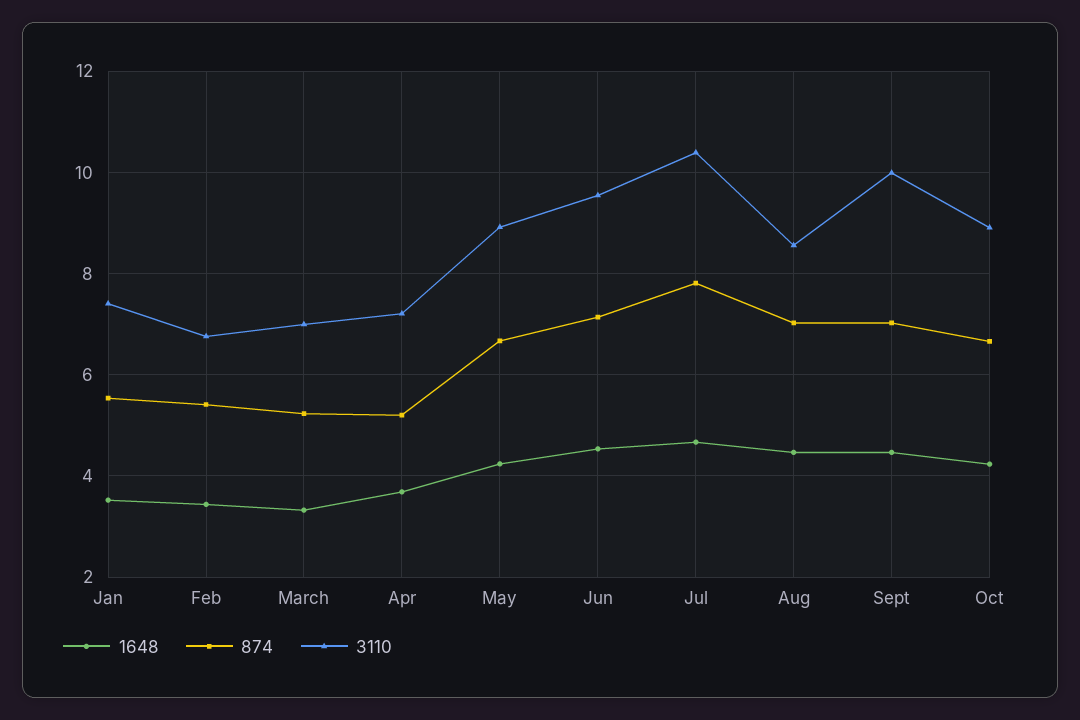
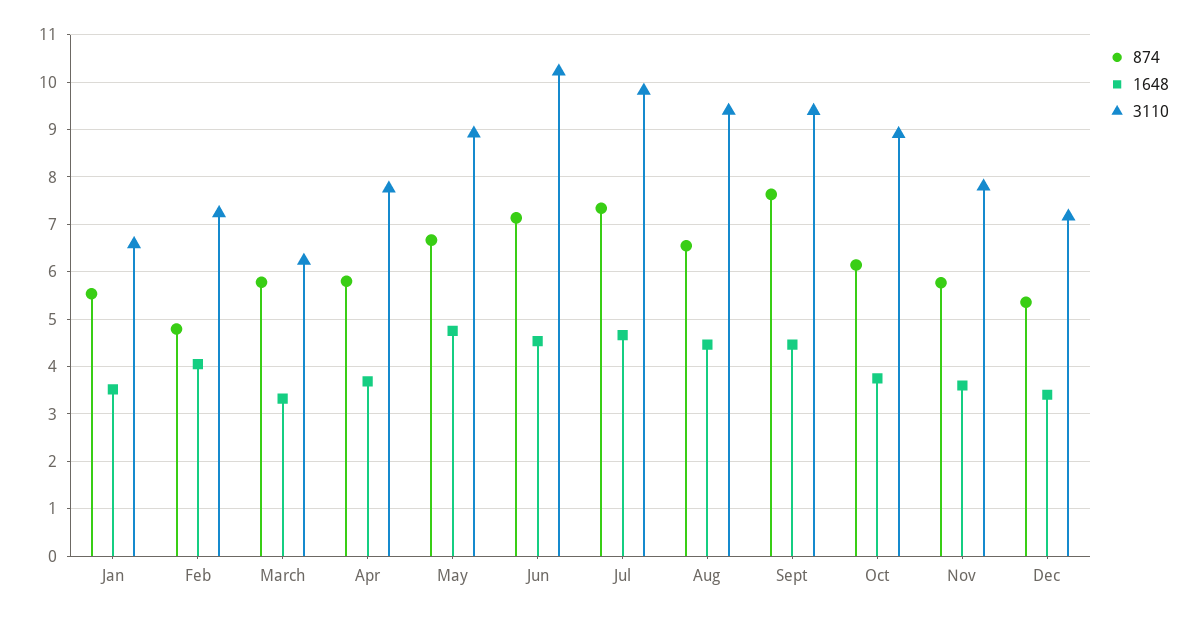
3110, Jan: 7.4 -> 6.6
1648, Feb: 3.4 -> 4
874, Feb: 5.4 -> 4.8
3110, Feb: 6.8 -> 7.2
874, March: 5.2 -> 5.8
3110, March: 7 -> 6.2
874, Apr: 5.2 -> 5.8
3110, Apr: 7.2 -> 7.8
1648, May: 4.2 -> 4.8
3110, Jun: 9.6 -> 10.2
874, Jul: 7.8 -> 7.4
3110, Jul: 10.4 -> 9.8
874, Aug: 7 -> 6.6
3110, Aug: 8.6 -> 9.4
874, Sept: 7 -> 7.6
3110, Sept: 10 -> 9.4
1648, Oct: 4.2 -> 3.8
874, Oct: 6.6 -> 6.2
874, Nov: none -> 5.8
1648, Nov: none -> 3.6
3110, Nov: none -> 7.8
874, Dec: none -> 5.4
1648, Dec: none -> 3.4
3110, Dec: none -> 7.2

